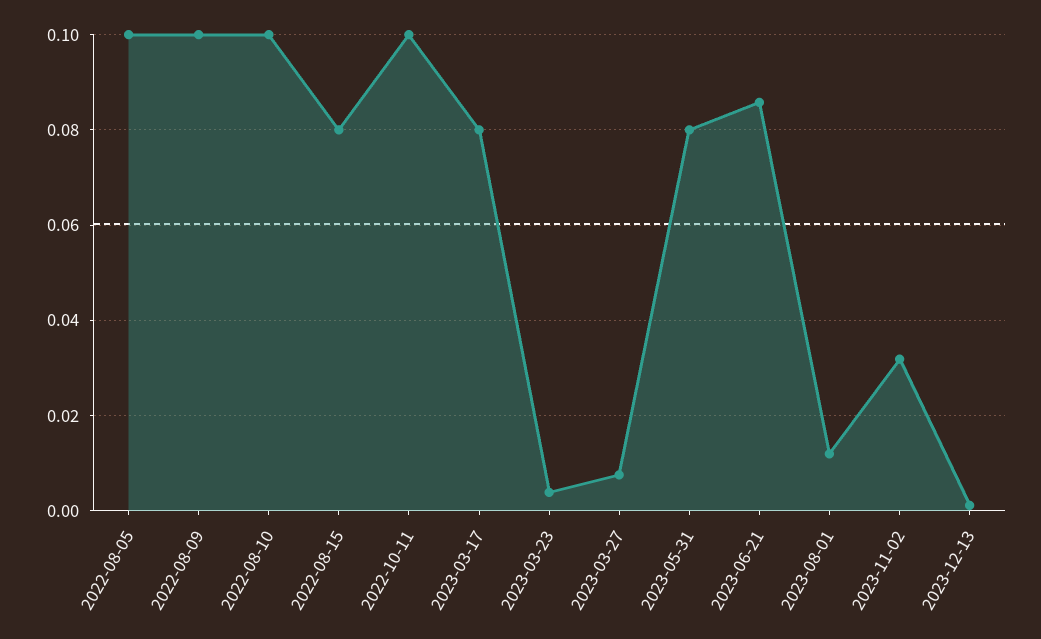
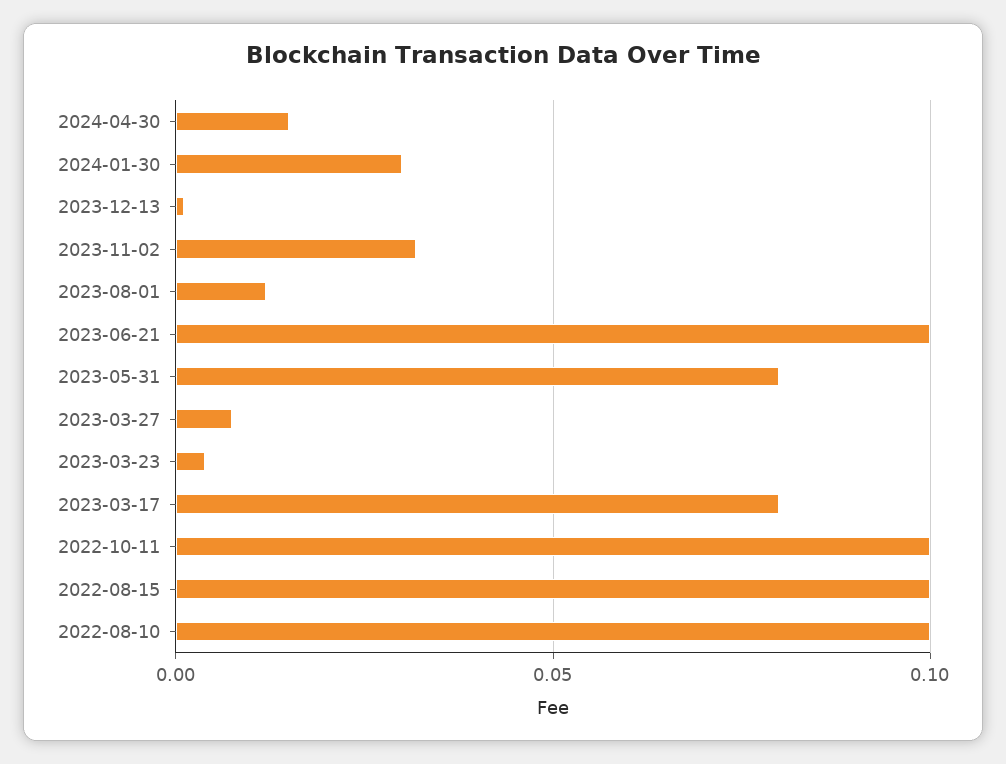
2022-08-05: 0.1 -> none
2022-08-09: 0.1 -> none
2022-08-15: 0.08 -> 0.1
2023-06-21: 0.086 -> 0.1
2024-04-30: none -> 0.015
2024-01-30: none -> 0.03

